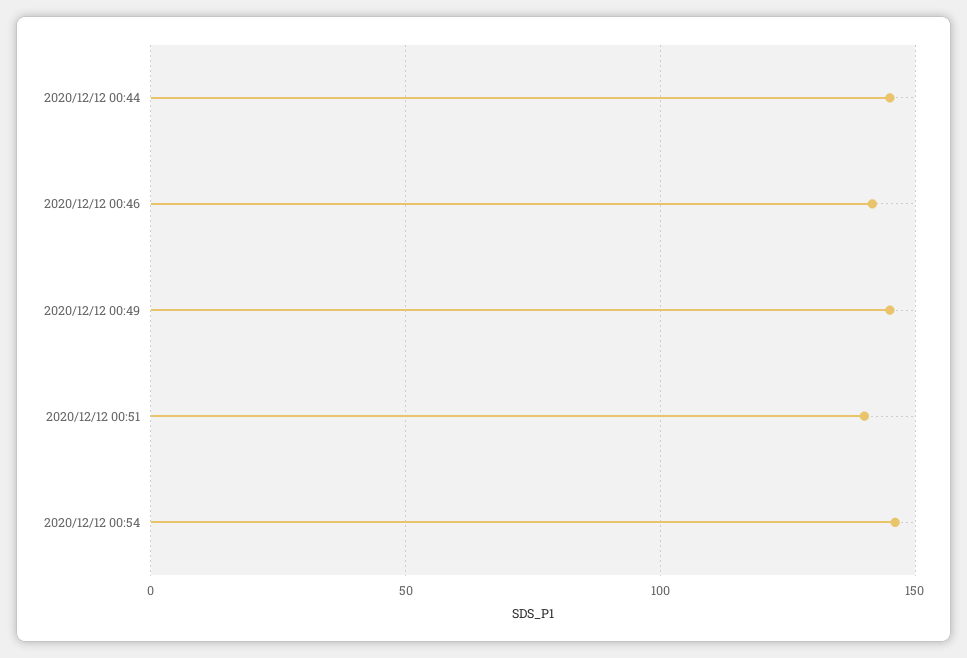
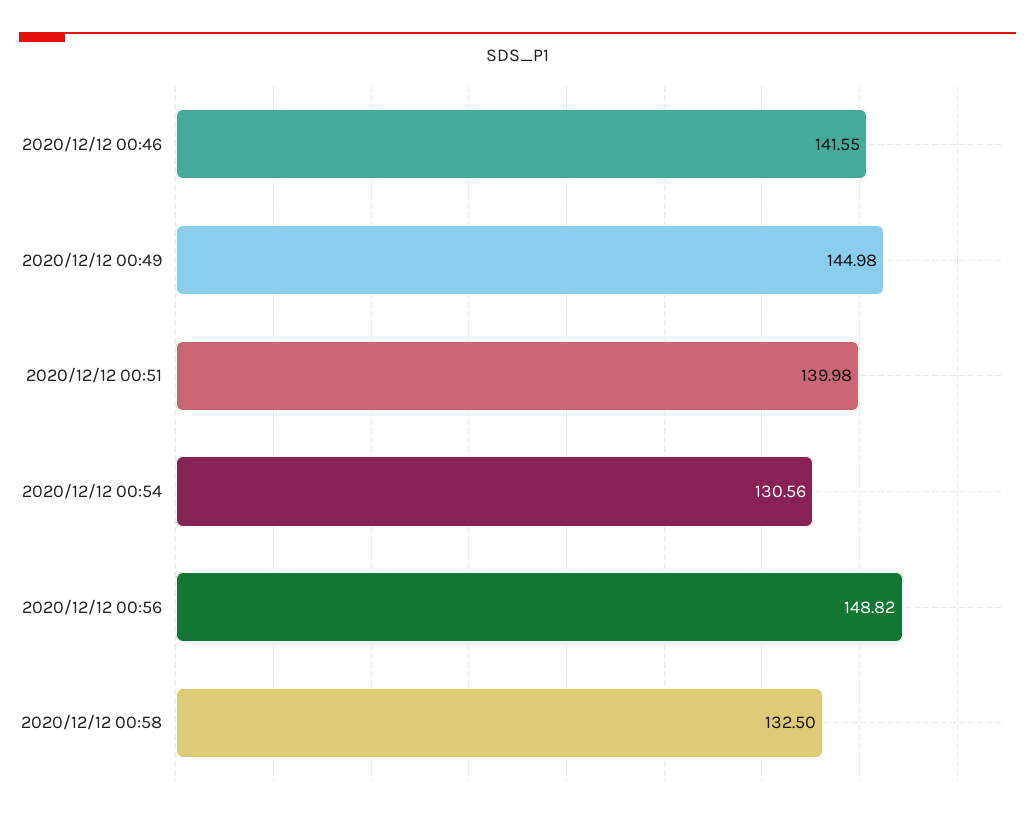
2020/12/12 00:44: 145 -> none
2020/12/12 00:54: 145 -> 130.56
2020/12/12 00:56: none -> 148.82
2020/12/12 00:58: none -> 132.5

